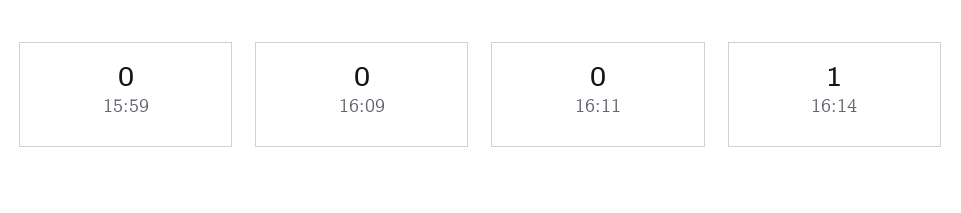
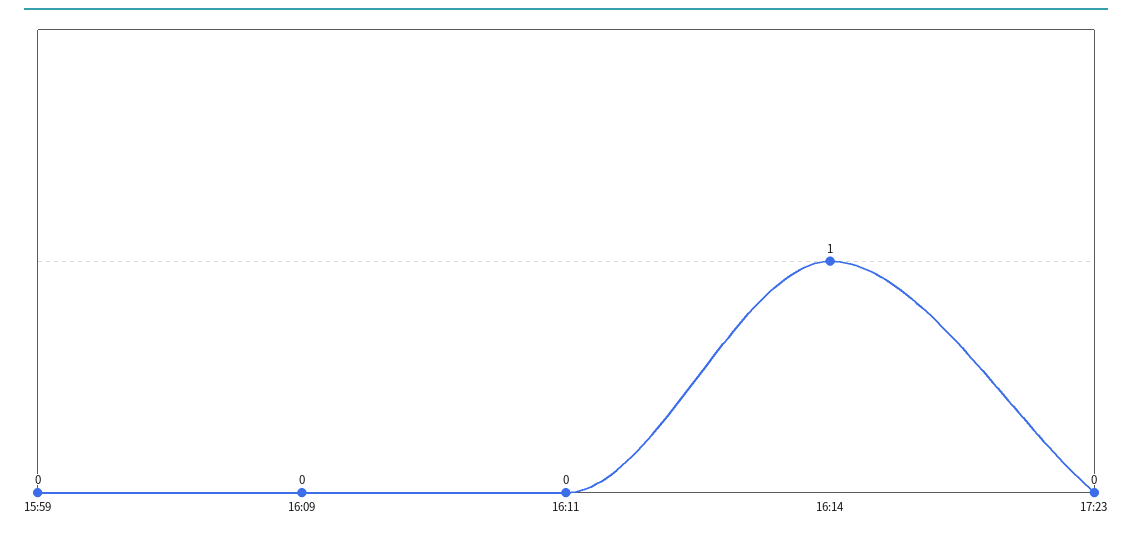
17:23: none -> 0

